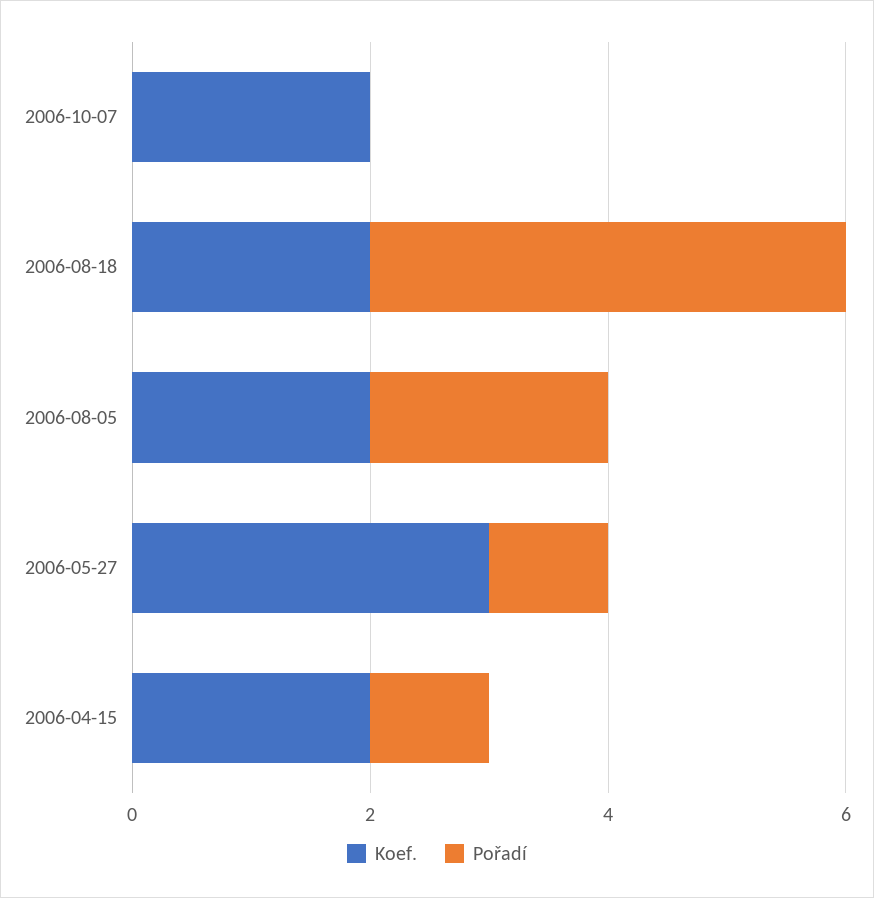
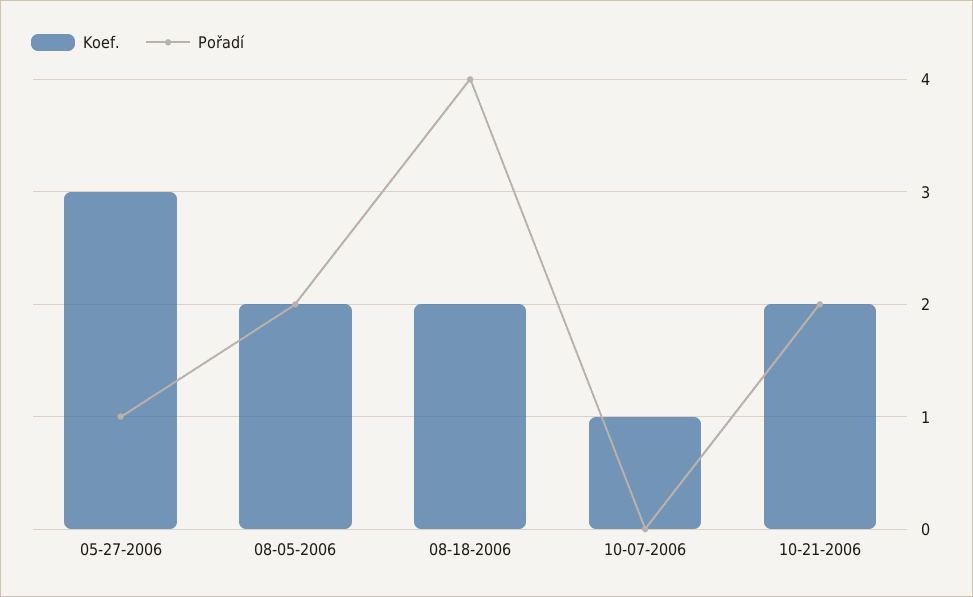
Koef., 2006-10-07: 2 -> 1
Koef., 2006-04-15: 2 -> none
Pořadí, 2006-04-15: 1 -> none
Koef., 10-21-2006: none -> 2
Pořadí, 10-21-2006: none -> 2

